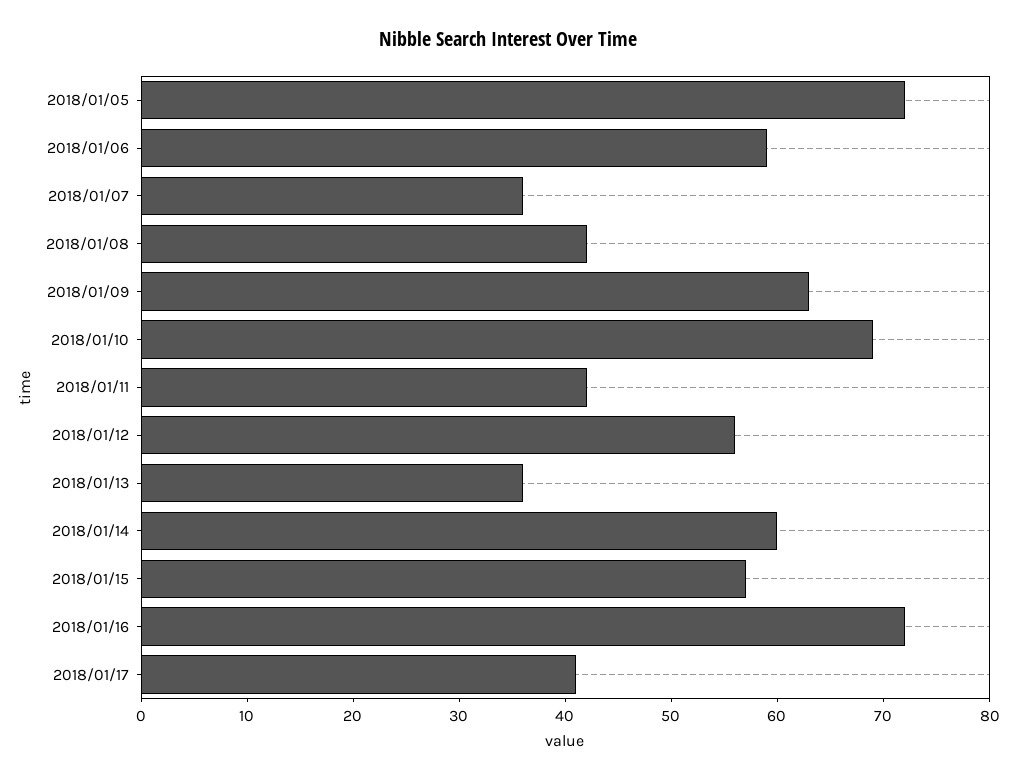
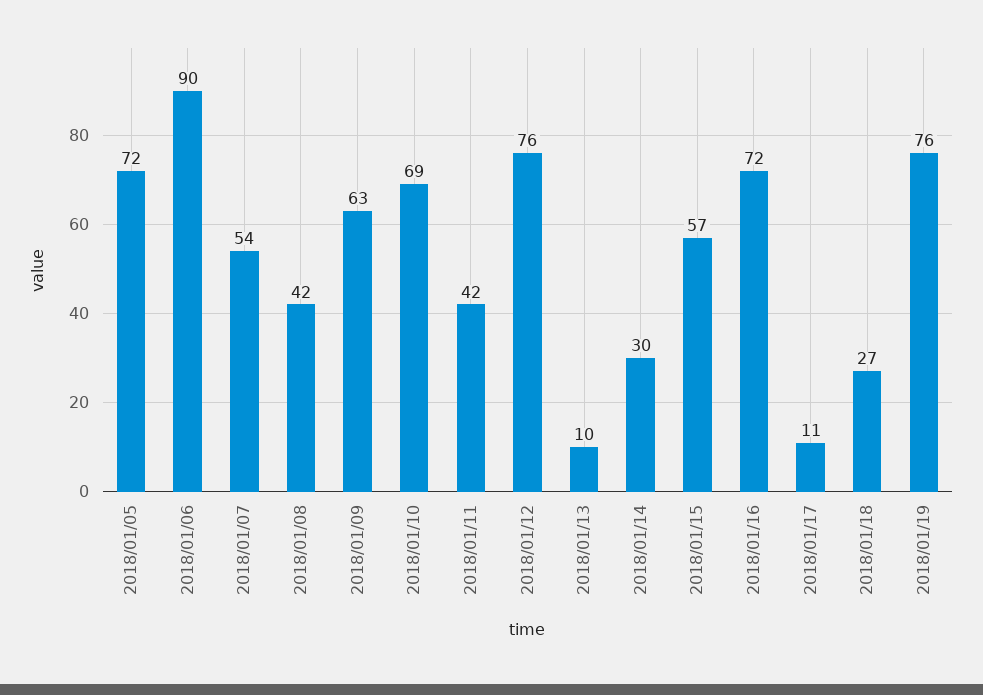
2018/01/06: 59 -> 90
2018/01/07: 36 -> 54
2018/01/12: 56 -> 76
2018/01/13: 36 -> 10
2018/01/14: 60 -> 30
2018/01/17: 41 -> 11
2018/01/18: none -> 27
2018/01/19: none -> 76

